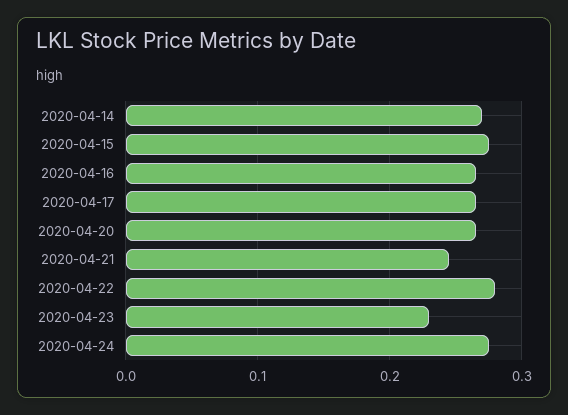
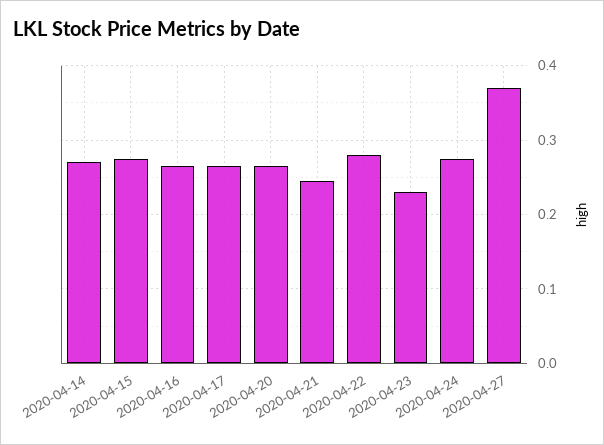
2020-04-27: none -> 0.37

